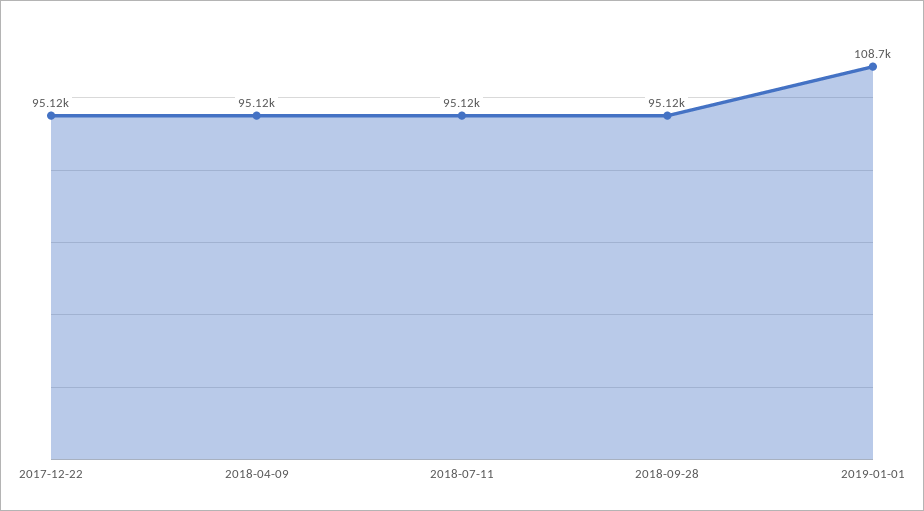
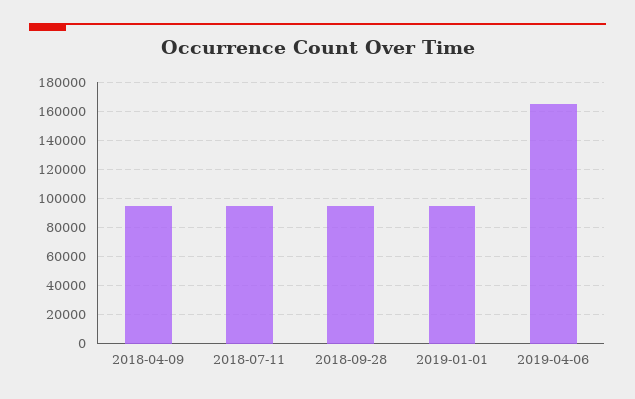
2017-12-22: 95120 -> none
2019-01-01: 108700 -> 95000
2019-04-06: none -> 165000

